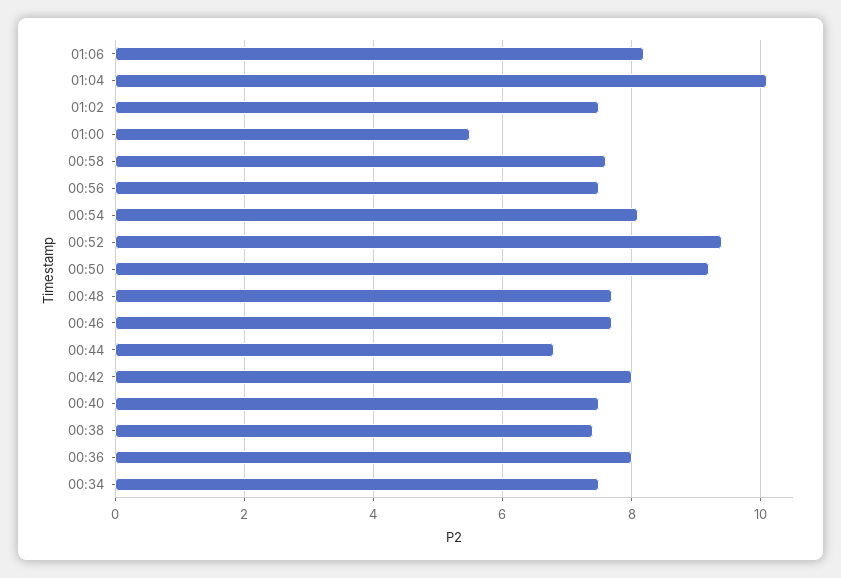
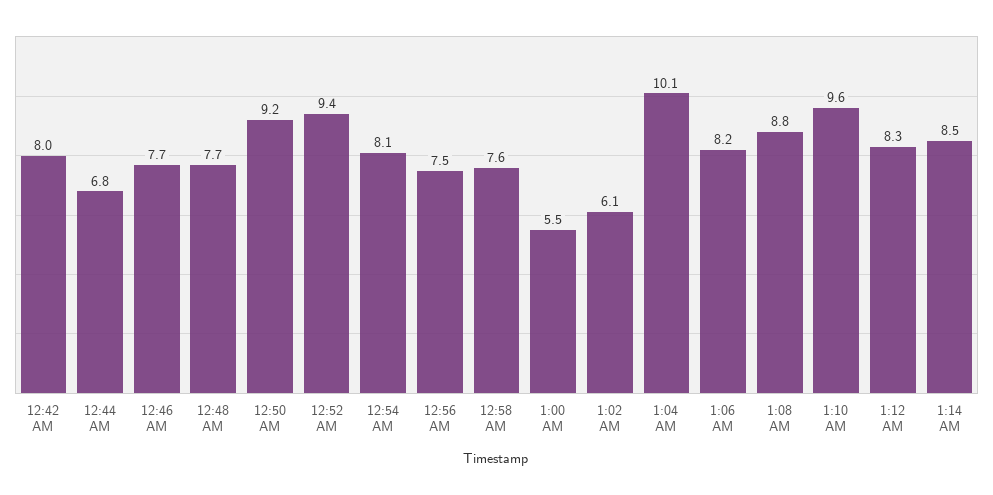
01:02: 7.5 -> 6.1
00:40: 7.5 -> none
00:38: 7.5 -> none
00:36: 8 -> none
00:34: 7.5 -> none
1:08 AM: none -> 8.8
1:10 AM: none -> 9.6
1:12 AM: none -> 8.3
1:14 AM: none -> 8.5

